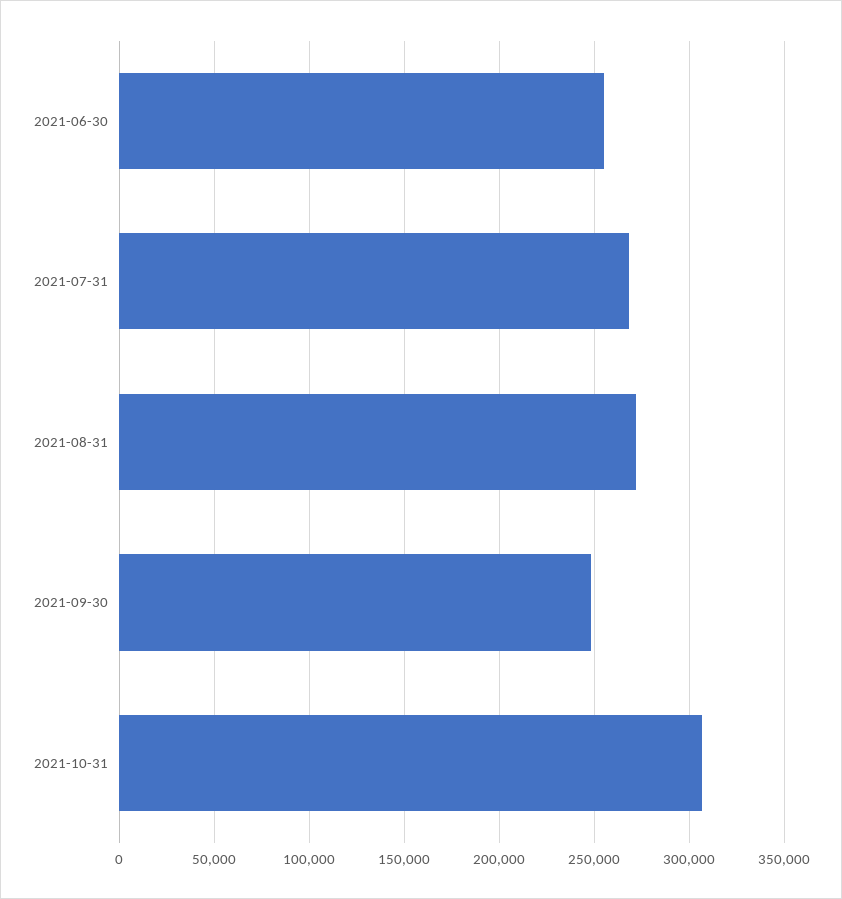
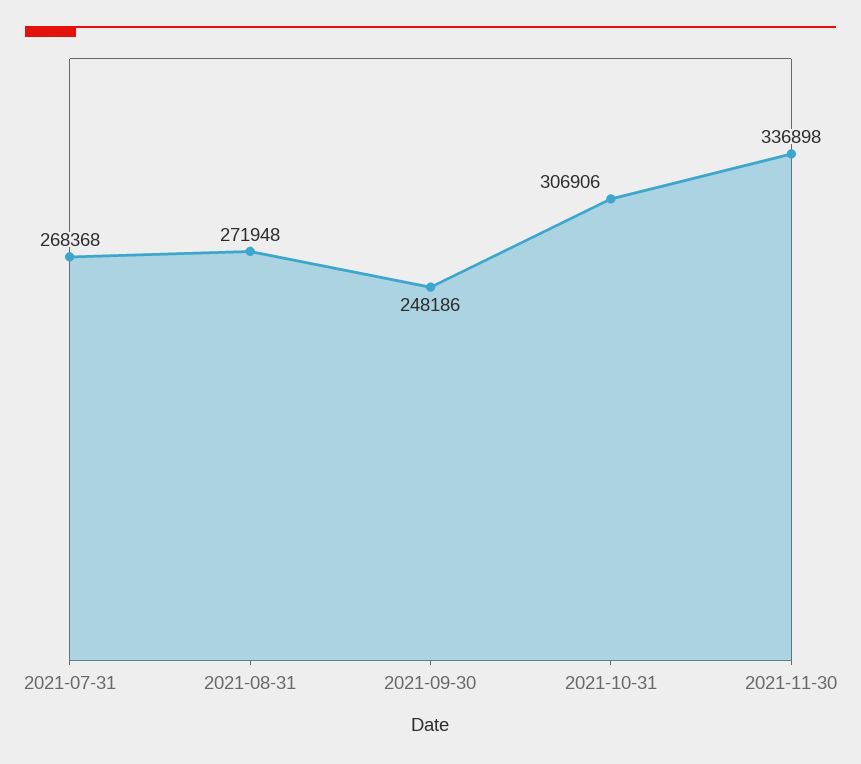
2021-06-30: 255000 -> none
2021-11-30: none -> 336898

